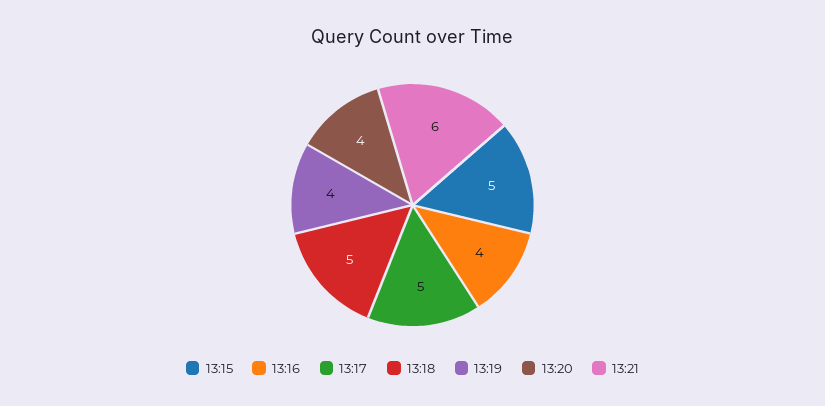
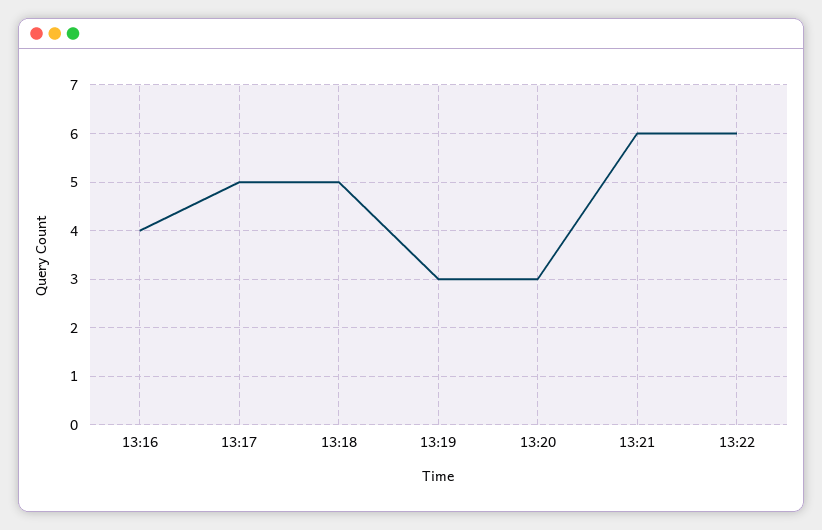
13:15: 5 -> none
13:19: 4 -> 3
13:20: 4 -> 3
13:22: none -> 6

